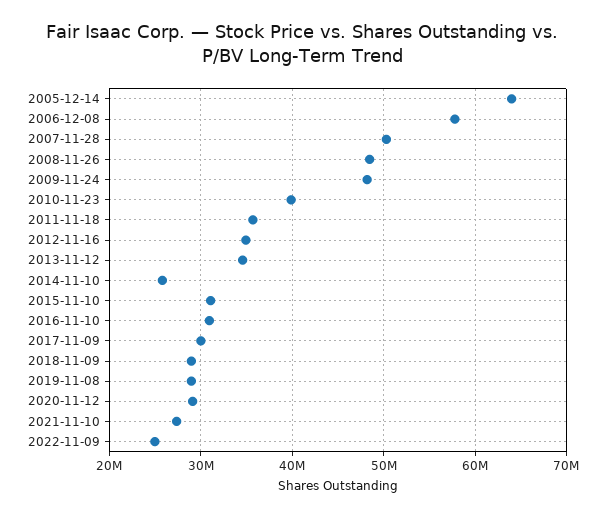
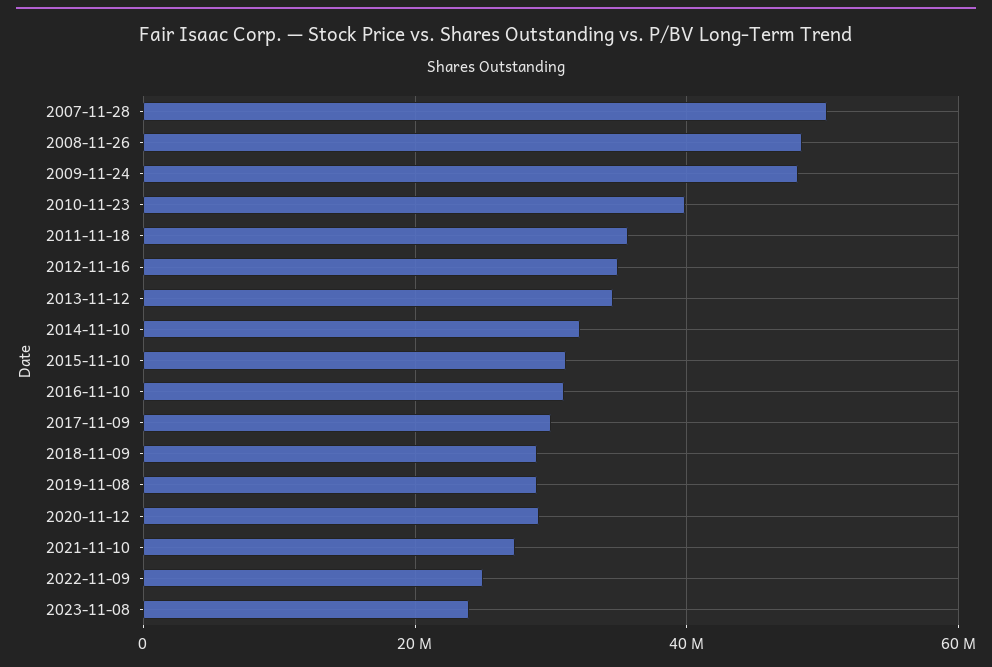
2005-12-14: 64000000 -> none
2006-12-08: 58000000 -> none
2014-11-10: 26000000 -> 32000000
2023-11-08: none -> 24000000

